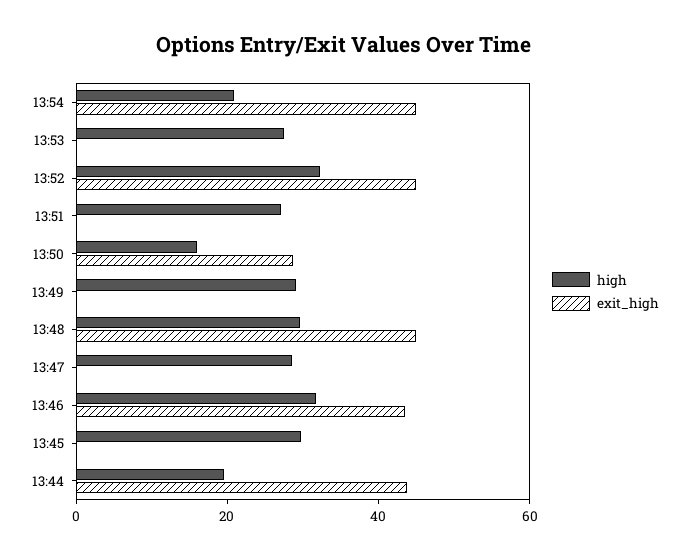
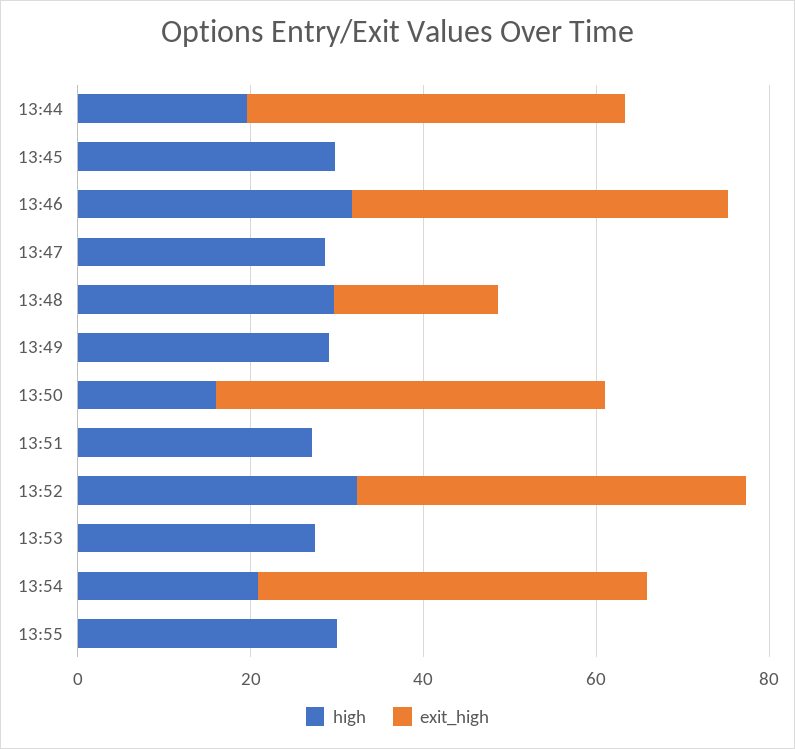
exit_high, 13:50: 30 -> 45
exit_high, 13:48: 45 -> 20
high, 13:55: none -> 30
exit_high, 13:55: none -> 0

